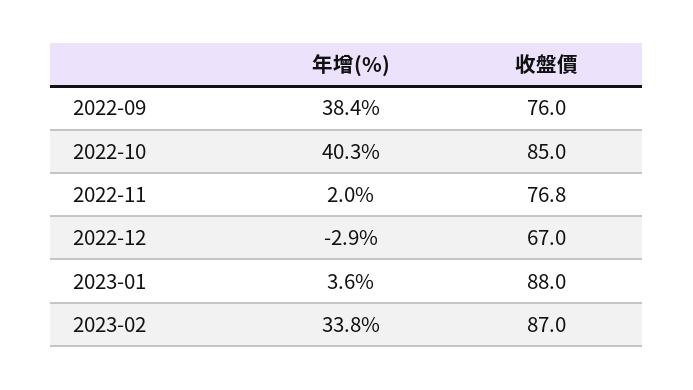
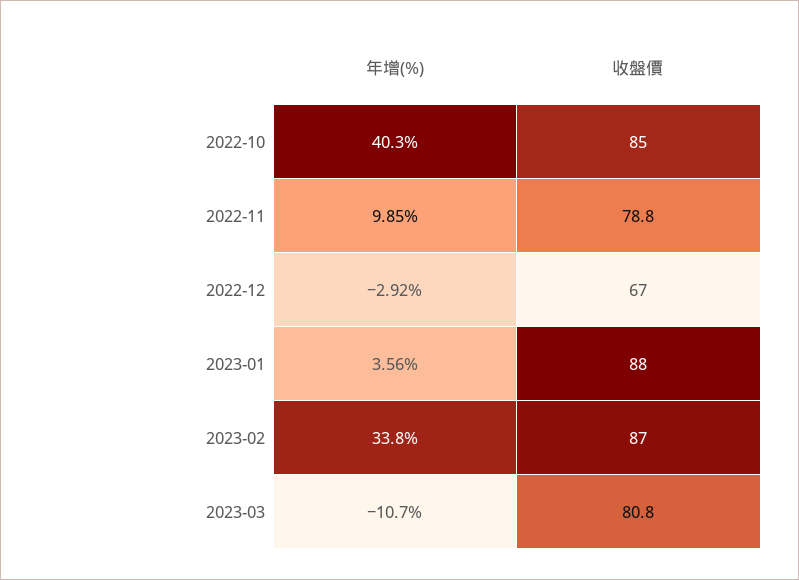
年增(%), 2022-09: 38.4 -> none
收盤價, 2022-09: 76 -> none
年增(%), 2022-11: 2 -> 9.85
收盤價, 2022-11: 76.8 -> 78.8
年增(%), 2023-03: none -> -10.7
收盤價, 2023-03: none -> 80.8

